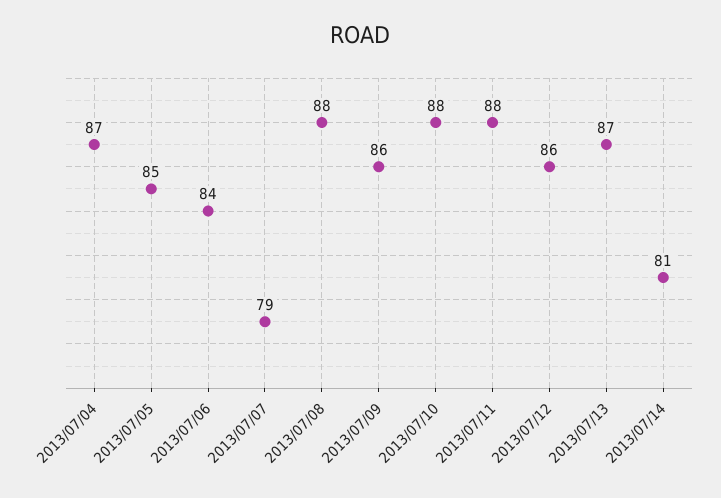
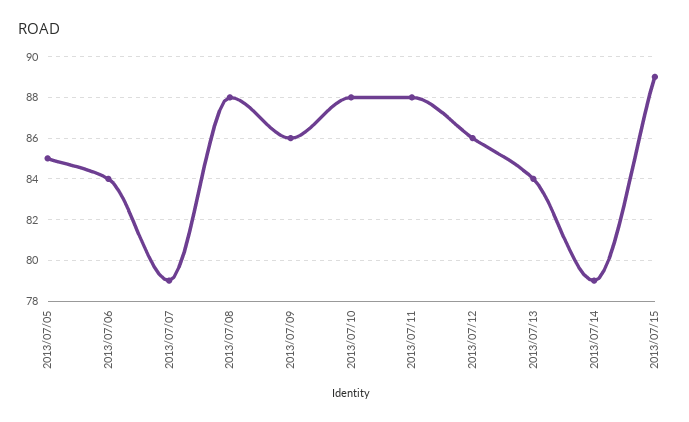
2013/07/04: 87 -> none
2013/07/13: 87 -> 84
2013/07/14: 81 -> 79
2013/07/15: none -> 89

